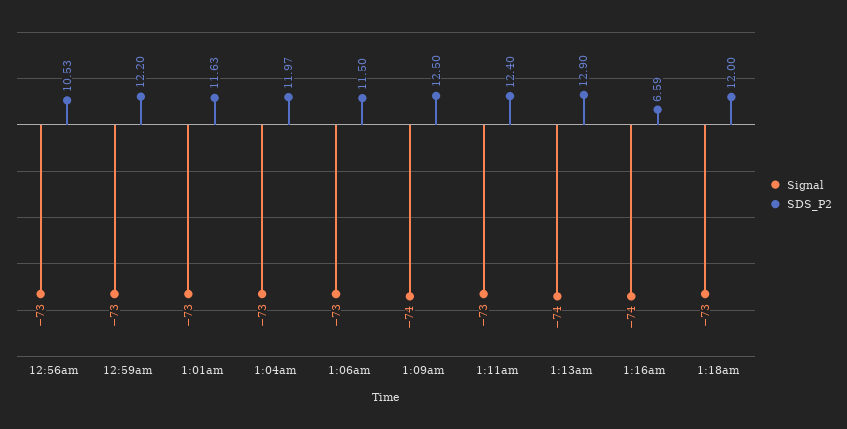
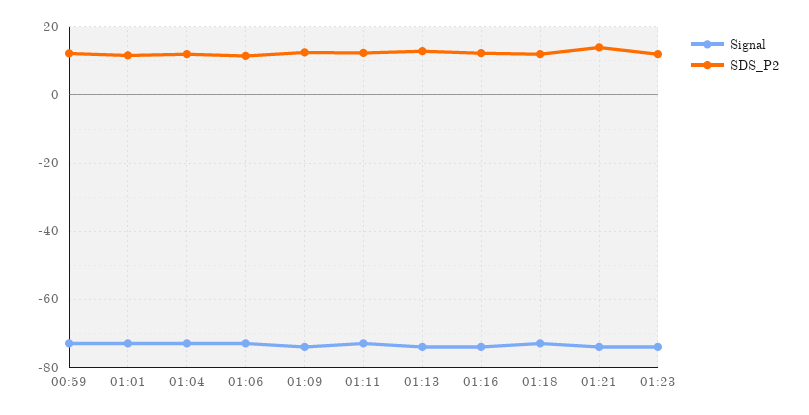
Signal, 12:56am: -73 -> none
SDS_P2, 12:56am: 10.53 -> none
SDS_P2, 1:16am: 6.59 -> 12
Signal, 01:21: none -> -74
SDS_P2, 01:21: none -> 14
Signal, 01:23: none -> -74
SDS_P2, 01:23: none -> 12

